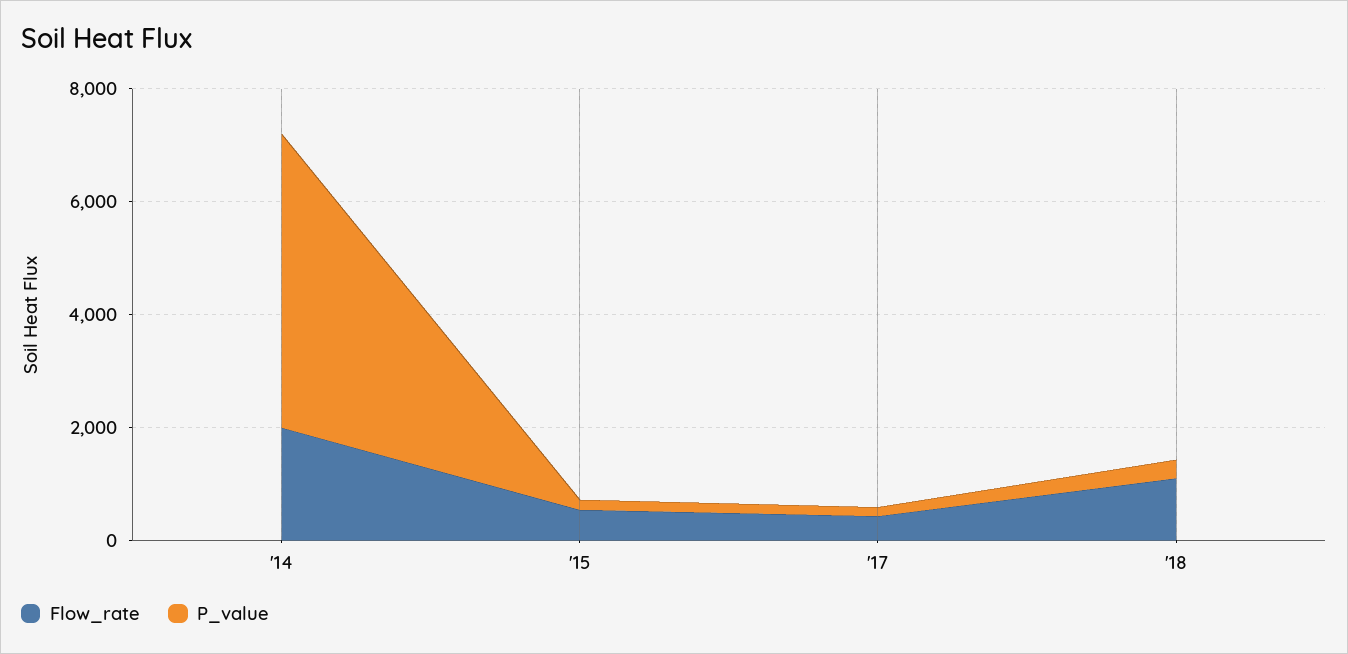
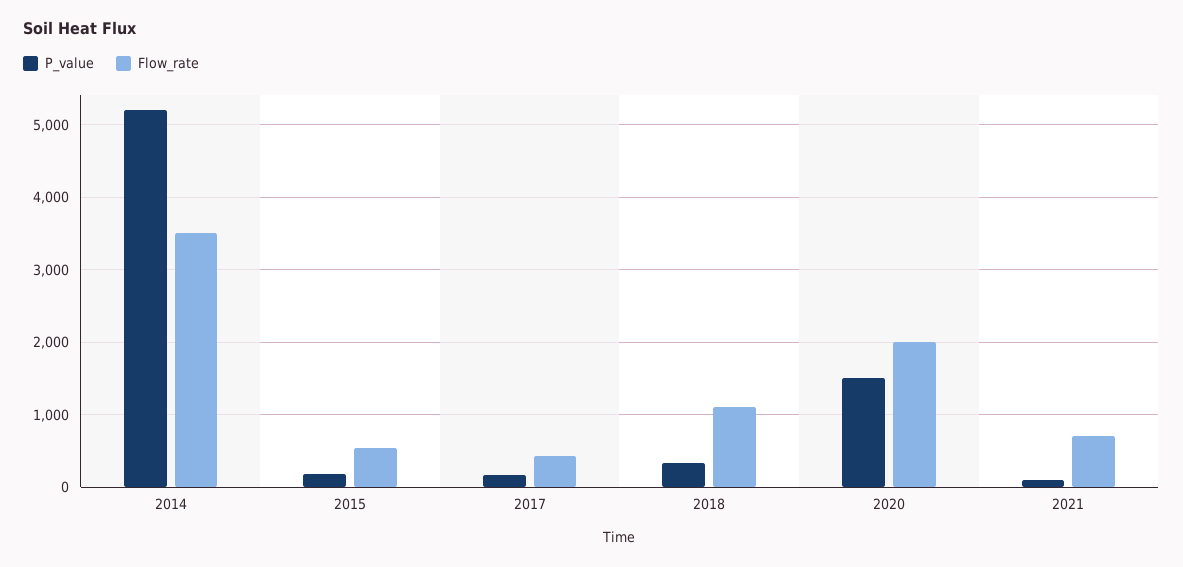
Flow_rate, '14: 2000 -> 3500
P_value, 2020: none -> 1500
Flow_rate, 2020: none -> 2000
P_value, 2021: none -> 100
Flow_rate, 2021: none -> 700

